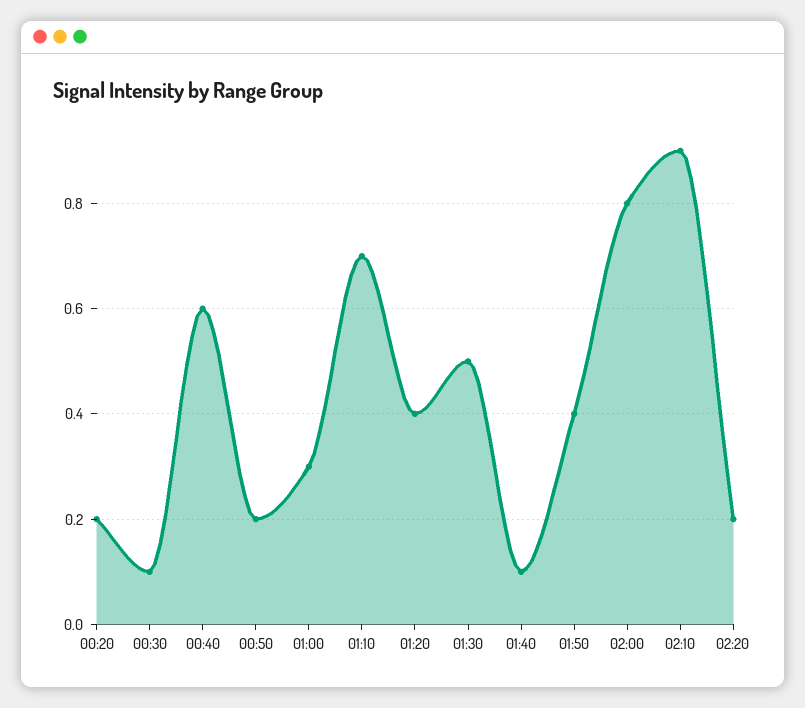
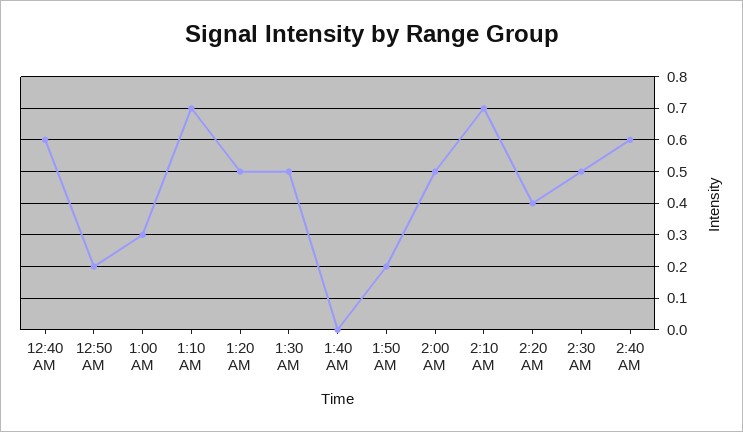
00:20: 0.2 -> none
00:30: 0.1 -> none
01:20: 0.4 -> 0.5
01:40: 0.1 -> 0
01:50: 0.4 -> 0.2
02:00: 0.8 -> 0.5
02:10: 0.9 -> 0.7
02:20: 0.2 -> 0.4
2:30 AM: none -> 0.5
2:40 AM: none -> 0.6

